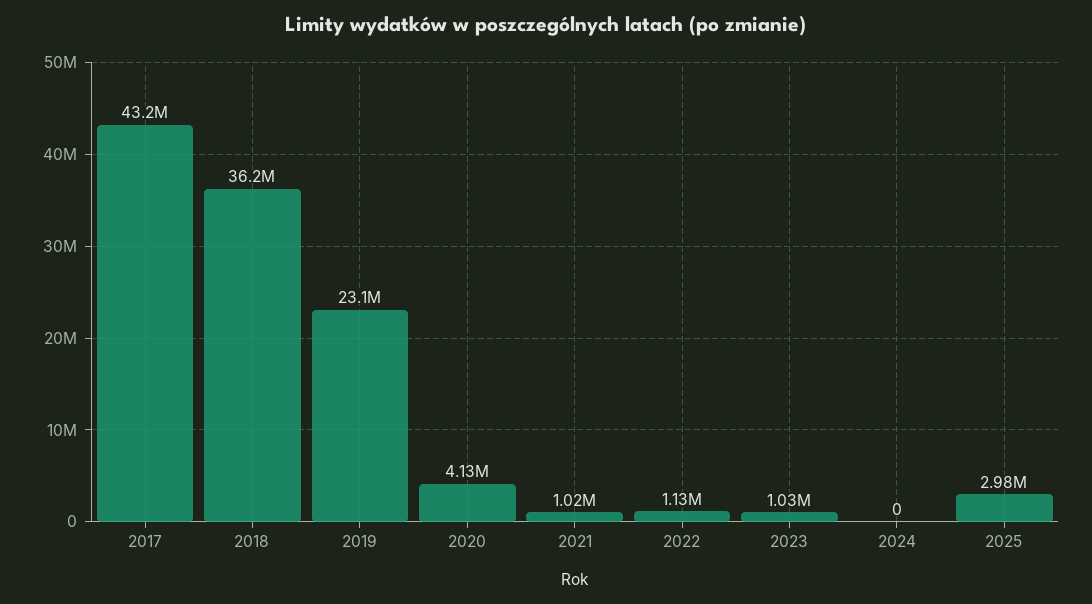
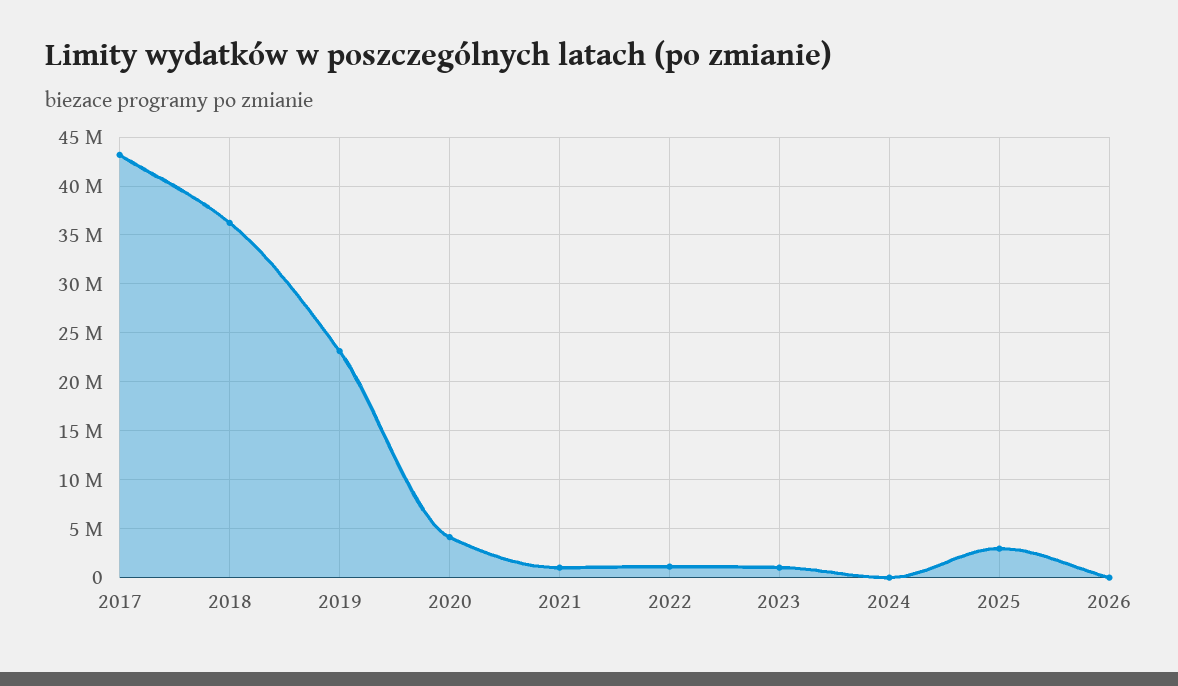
2026: none -> 0

